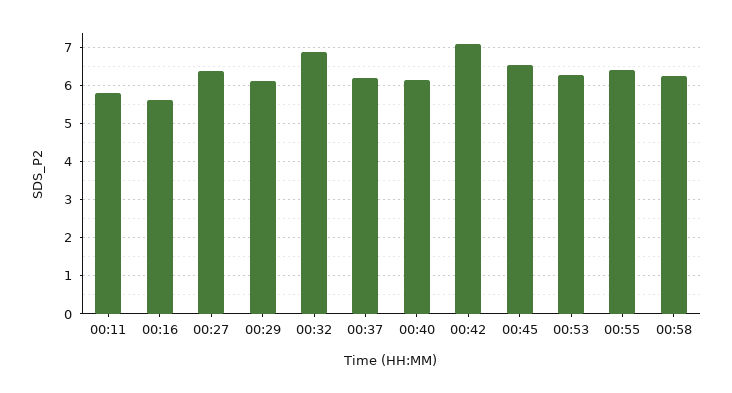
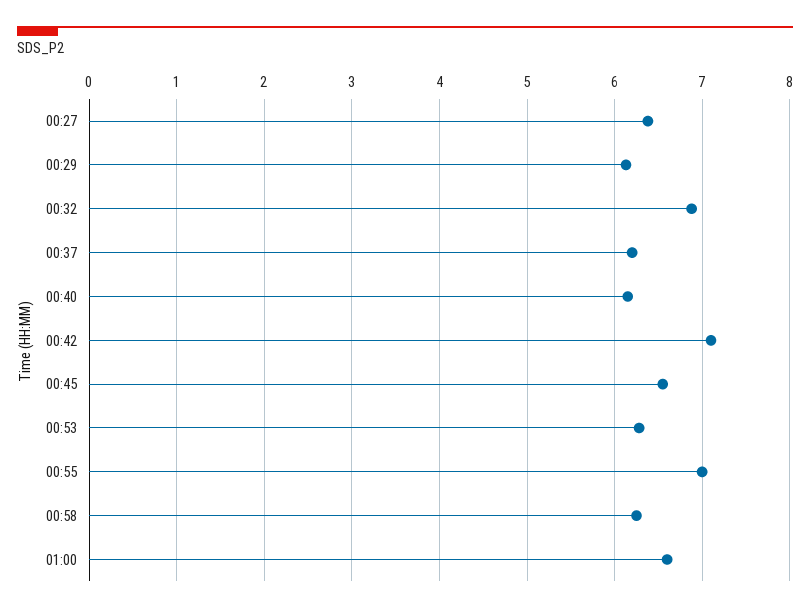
00:11: 5.8 -> none
00:16: 5.6 -> none
00:55: 6.4 -> 7
01:00: none -> 6.6

